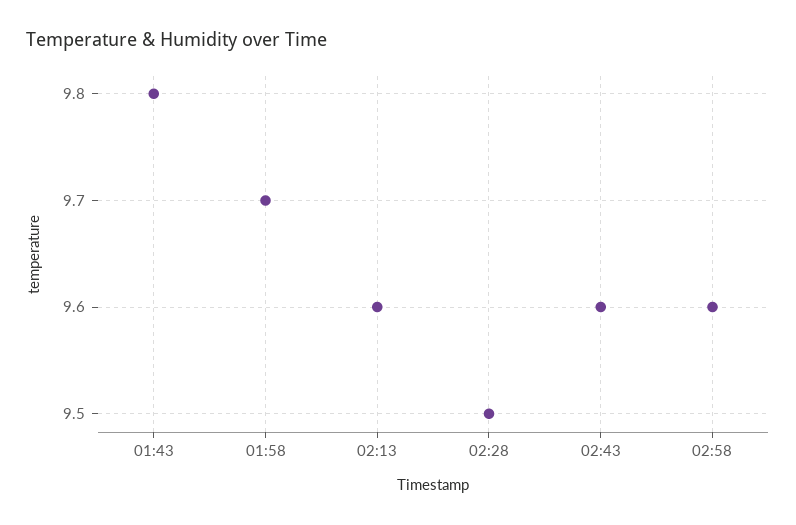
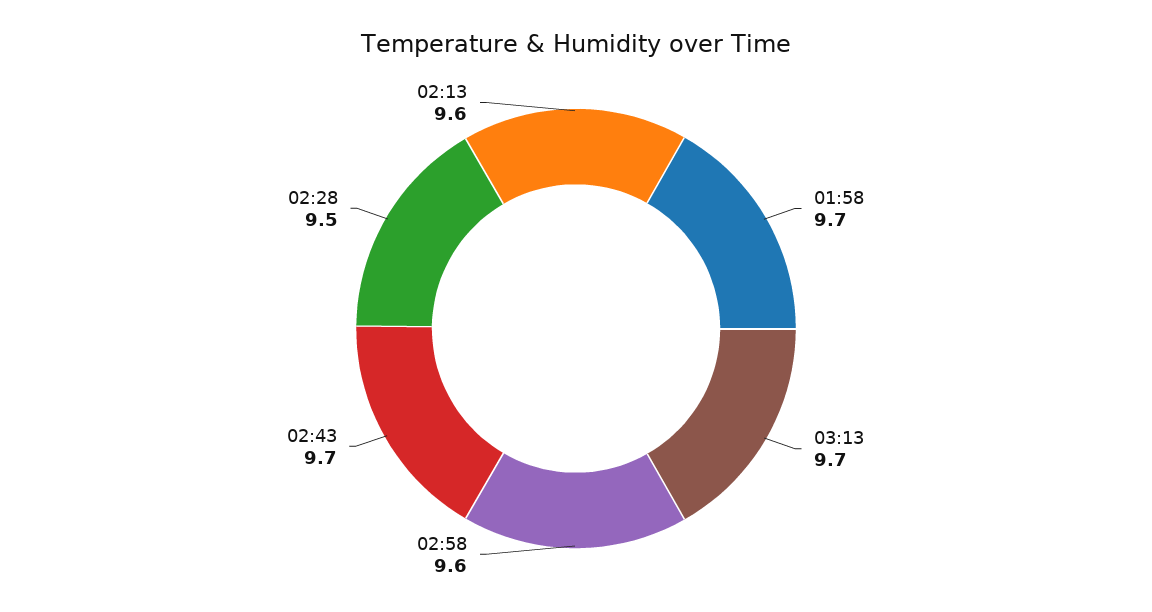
01:43: 9.8 -> none
02:43: 9.6 -> 9.7
03:13: none -> 9.7

